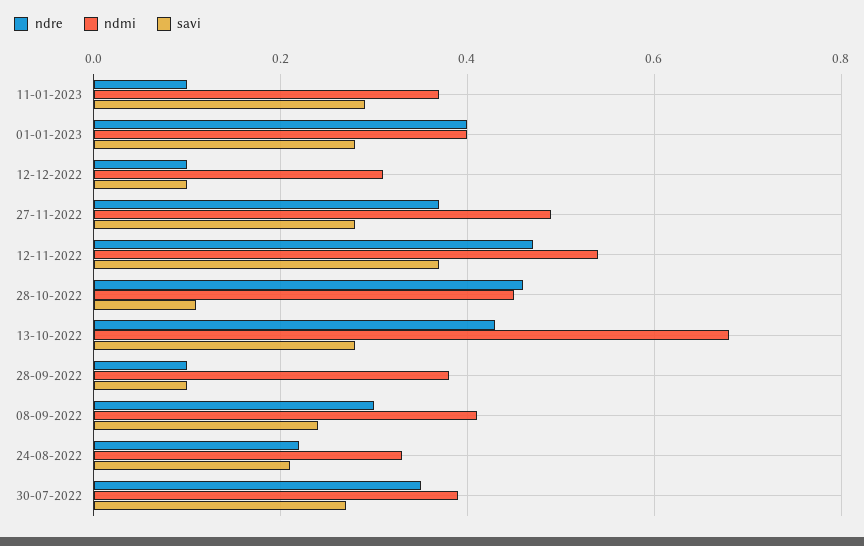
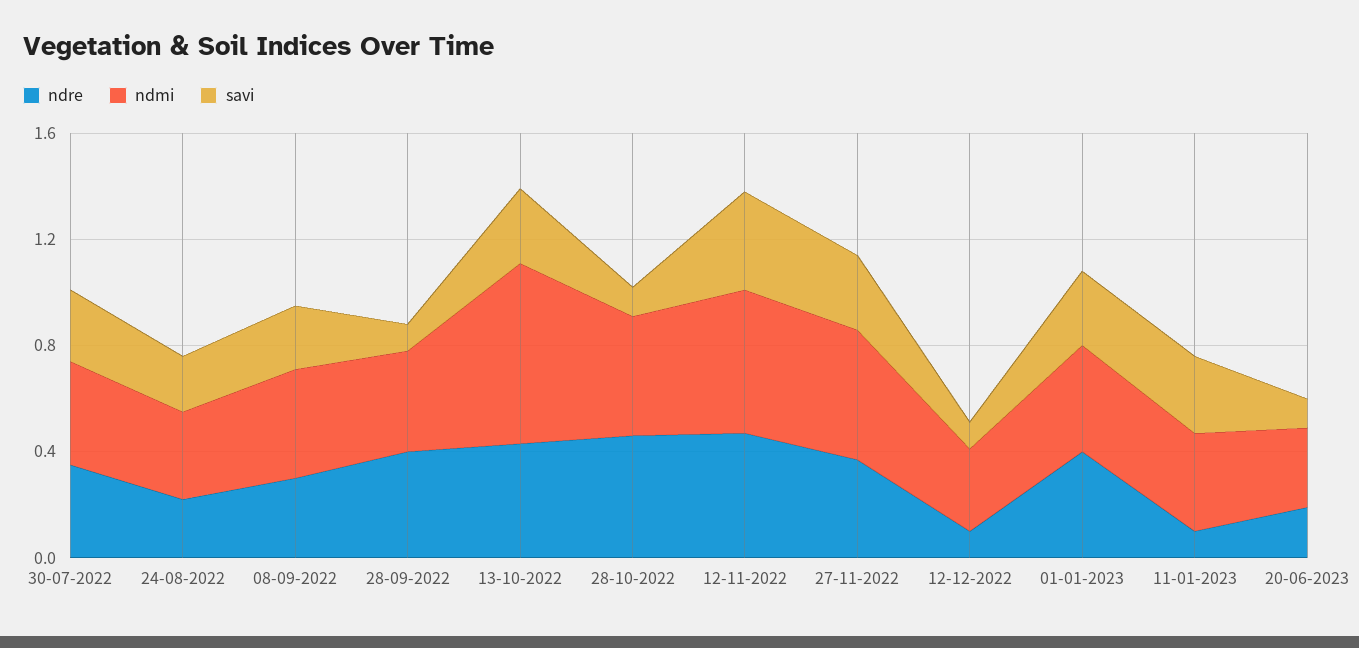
ndre, 28-09-2022: 0.1 -> 0.4
ndre, 20-06-2023: none -> 0.2
ndmi, 20-06-2023: none -> 0.3
savi, 20-06-2023: none -> 0.1

